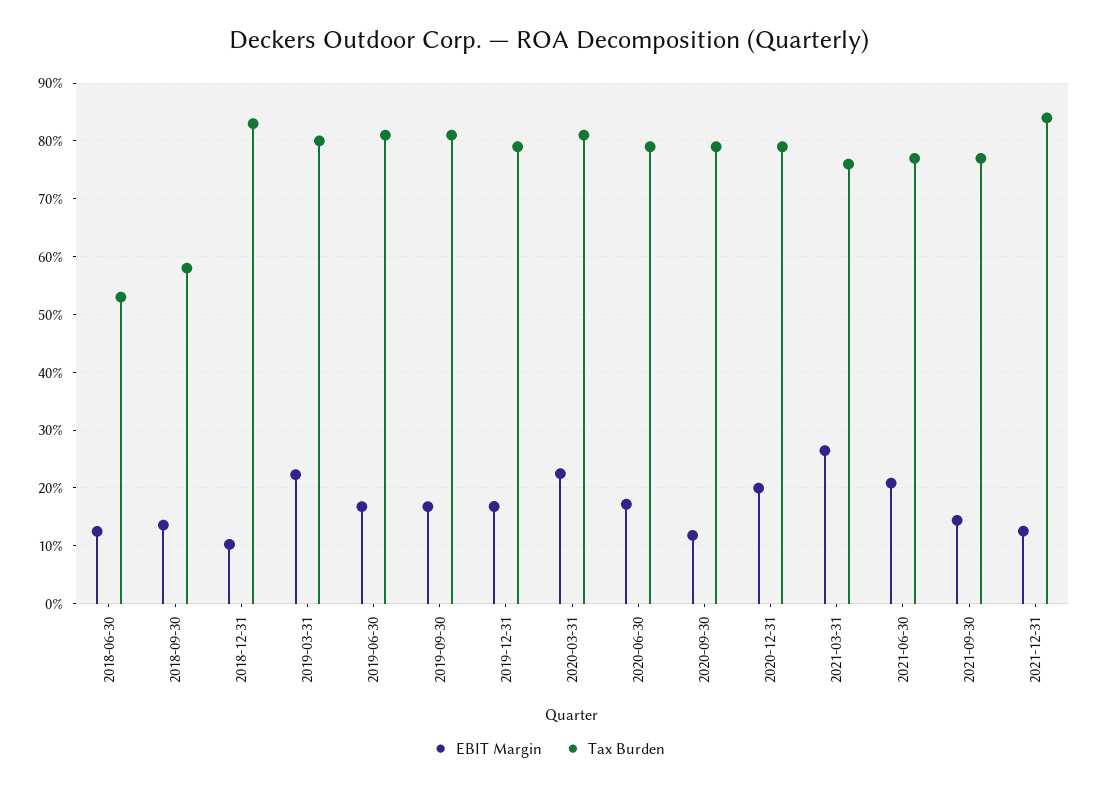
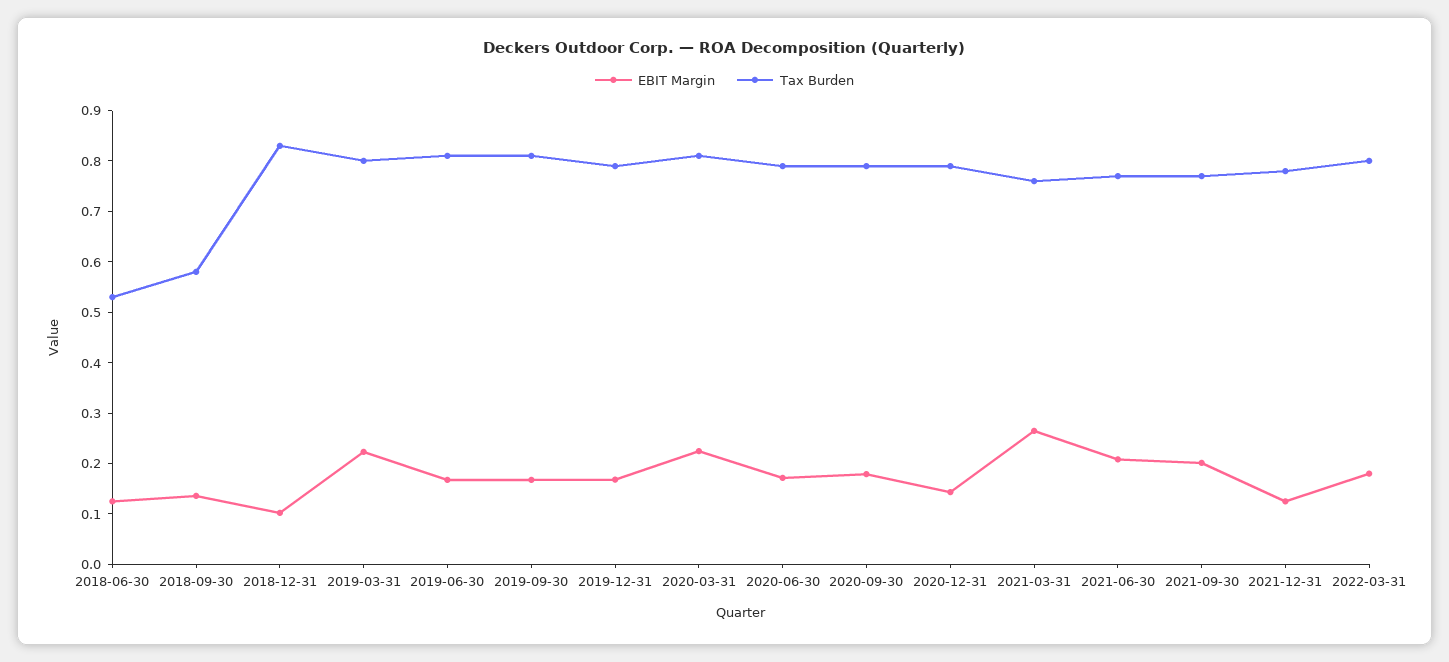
EBIT Margin, 2020-09-30: 0.12 -> 0.18
EBIT Margin, 2020-12-31: 0.2 -> 0.14
EBIT Margin, 2021-09-30: 0.14 -> 0.2
Tax Burden, 2021-12-31: 0.84 -> 0.78
EBIT Margin, 2022-03-31: none -> 0.18
Tax Burden, 2022-03-31: none -> 0.8

